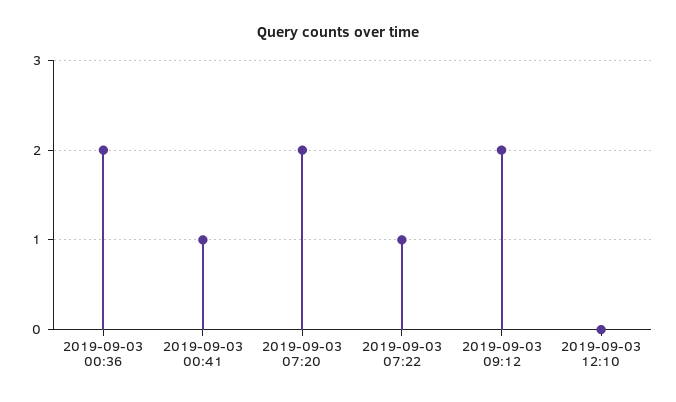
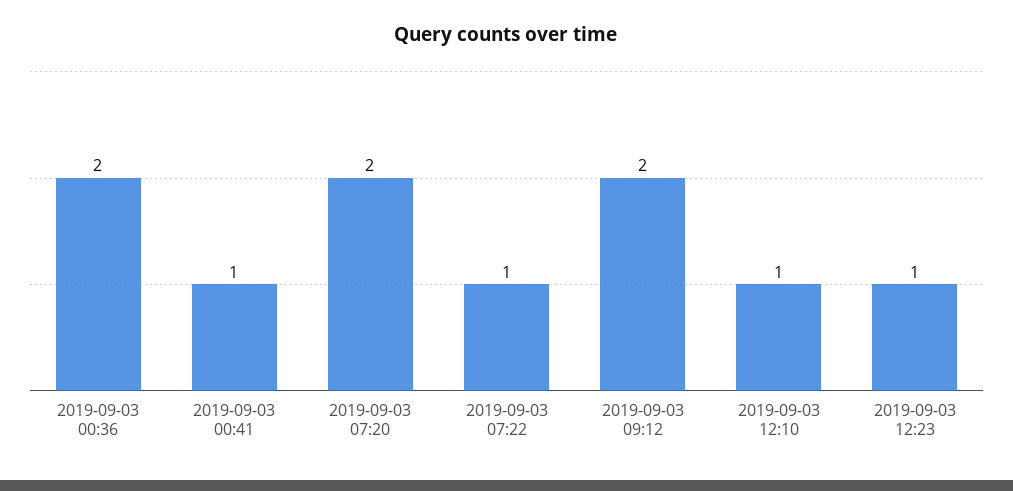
2019-09-03 12:10: 0 -> 1
2019-09-03 12:23: none -> 1

